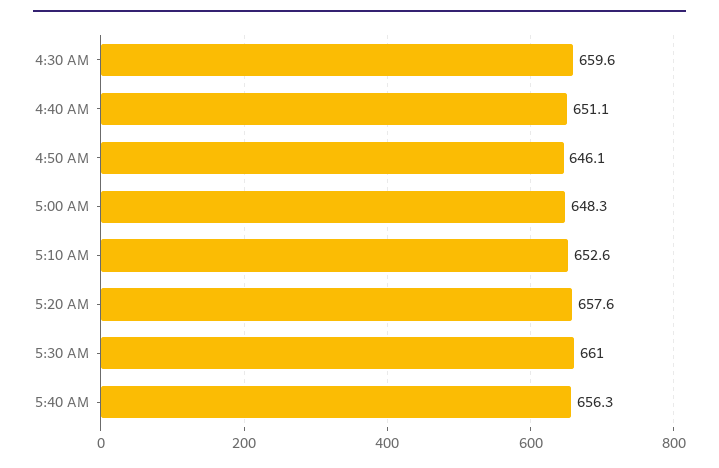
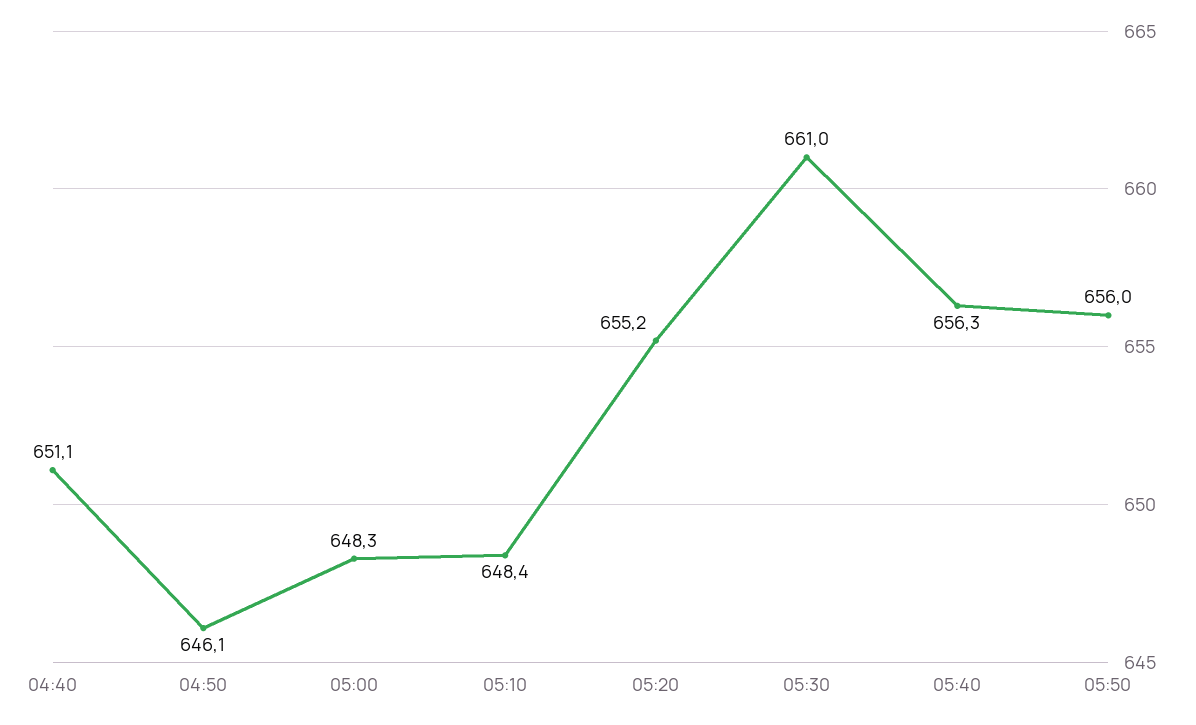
4:30 AM: 659.6 -> none
5:10 AM: 652.6 -> 648.4
5:20 AM: 657.6 -> 655.2
05:50: none -> 656

